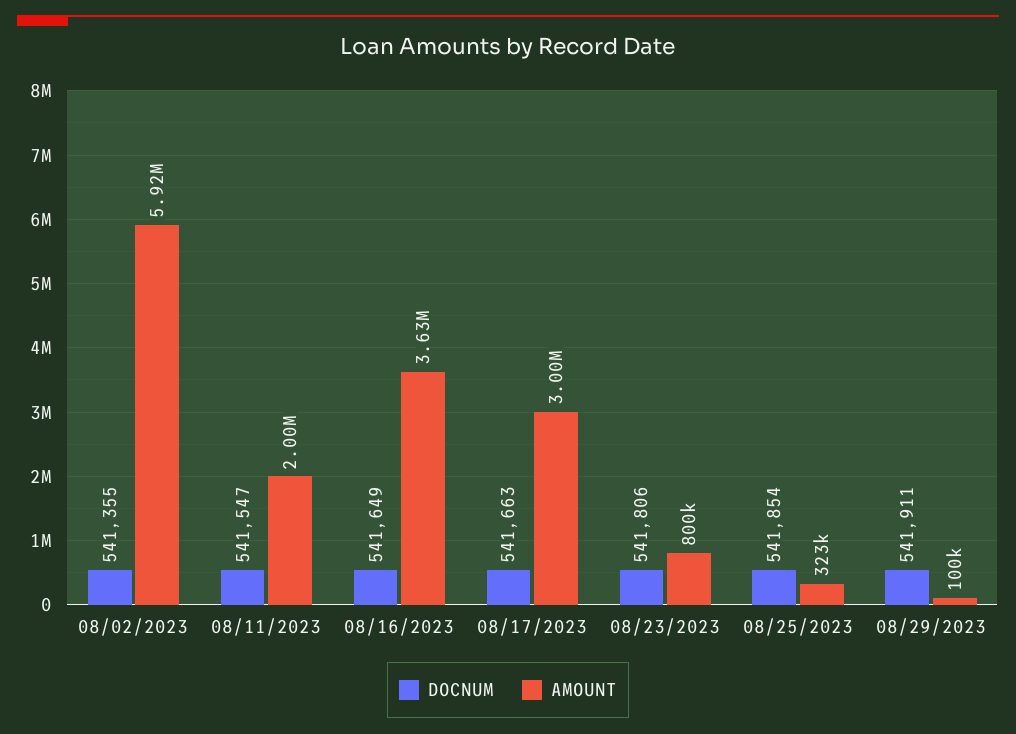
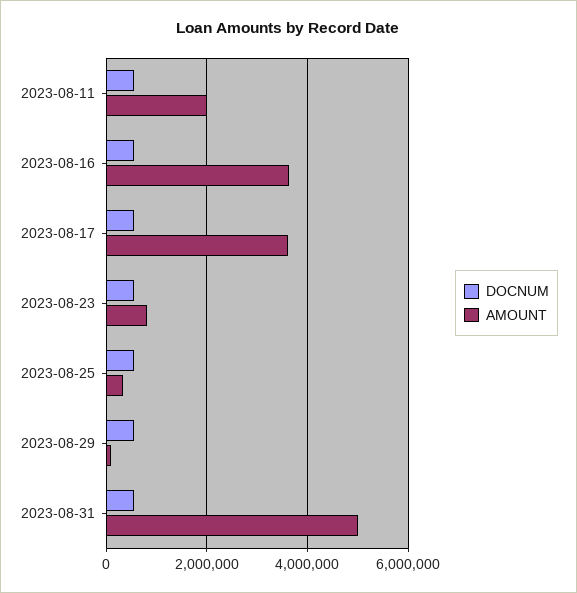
DOCNUM, 08/02/2023: 541355 -> none
AMOUNT, 08/02/2023: 5920000 -> none
AMOUNT, 08/17/2023: 3000000 -> 3600000
DOCNUM, 2023-08-31: none -> 600000
AMOUNT, 2023-08-31: none -> 5000000

